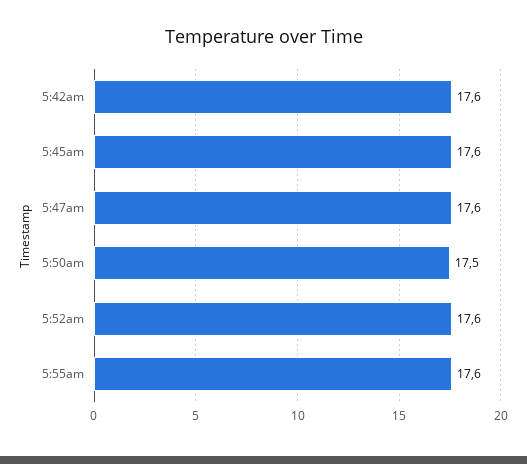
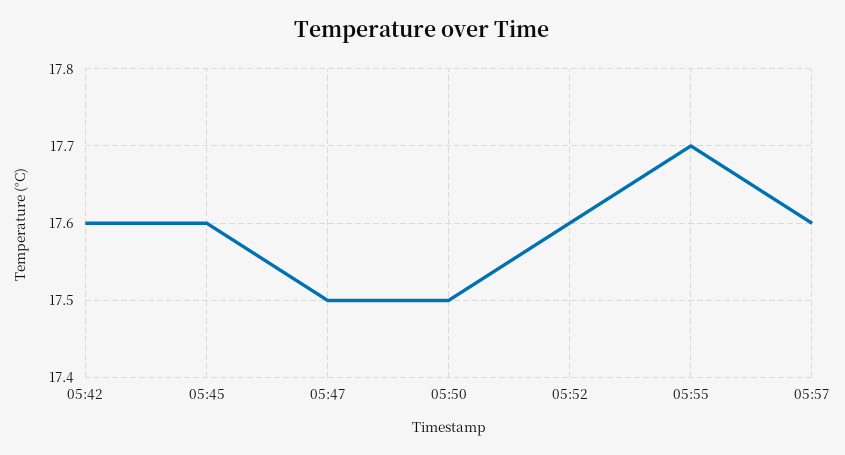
5:47am: 17.6 -> 17.5
5:55am: 17.6 -> 17.7
05:57: none -> 17.6

